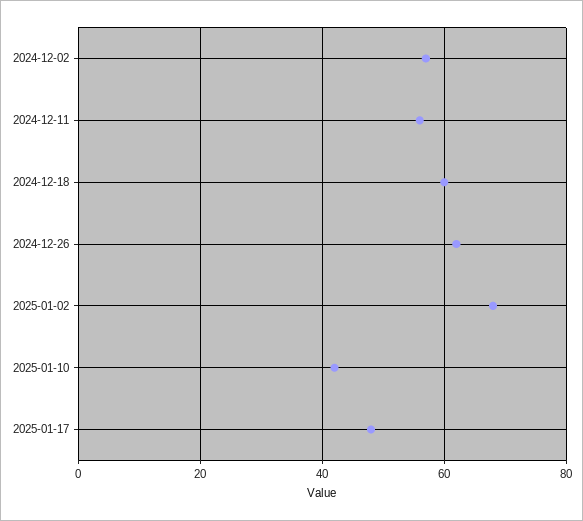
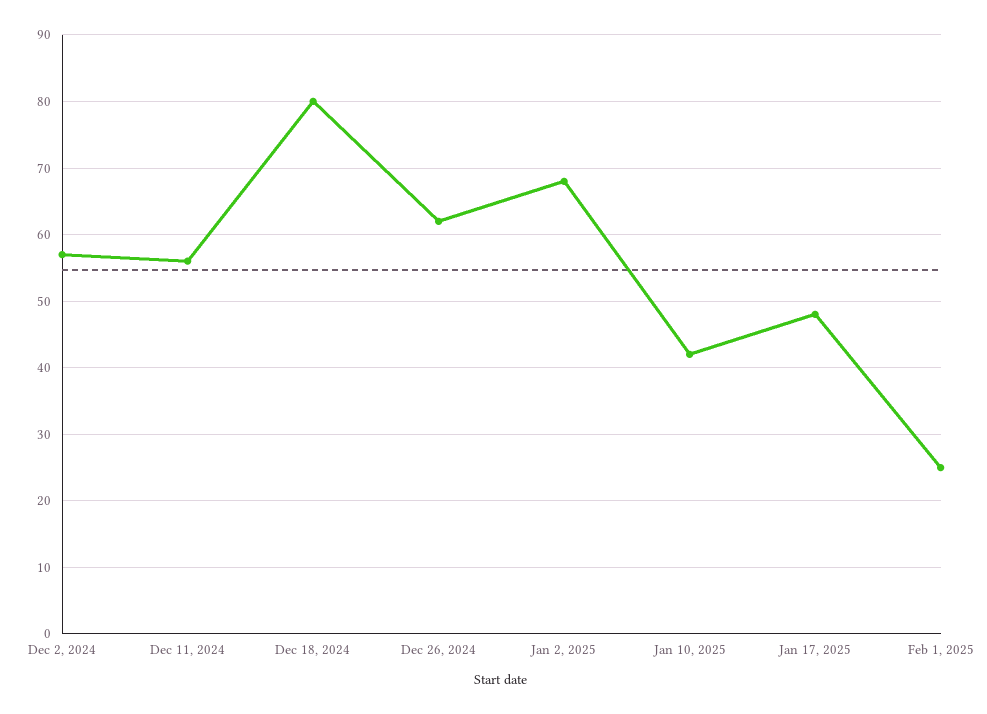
2024-12-18: 60 -> 80
Feb 1, 2025: none -> 25

